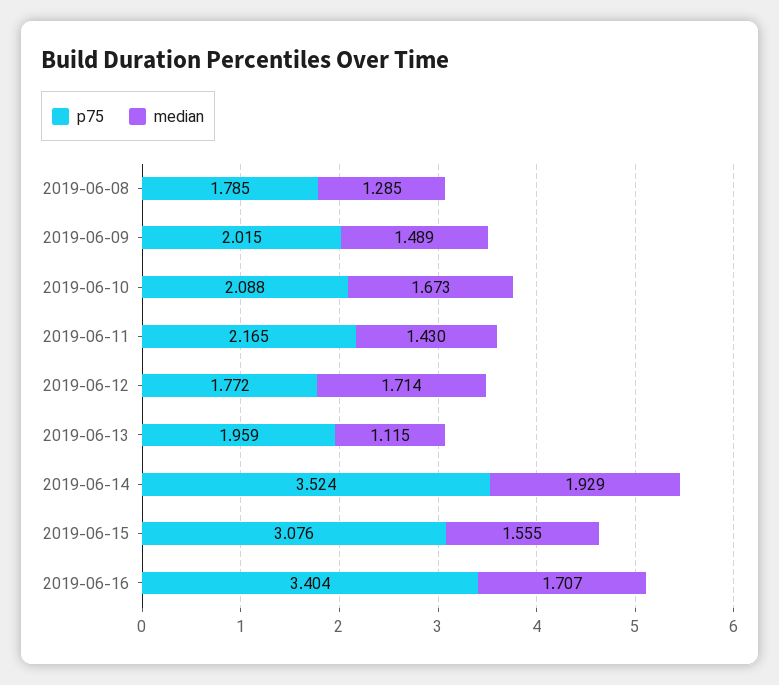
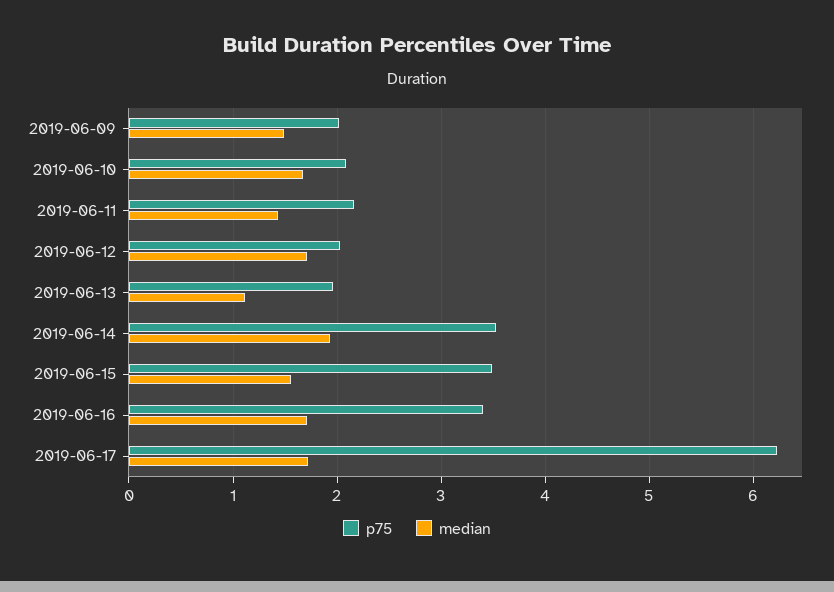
p75, 2019-06-08: 1.785 -> none
median, 2019-06-08: 1.285 -> none
p75, 2019-06-12: 1.772 -> 2
p75, 2019-06-15: 3.076 -> 3.5
p75, 2019-06-17: none -> 6.2
median, 2019-06-17: none -> 1.7

